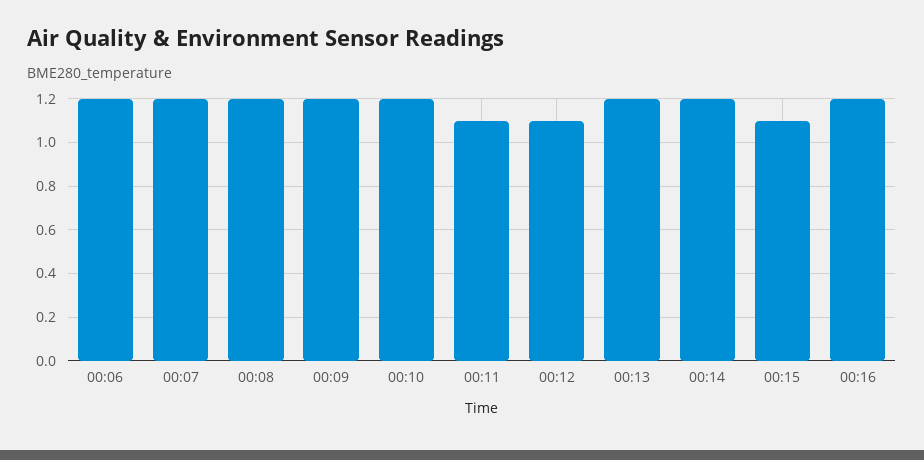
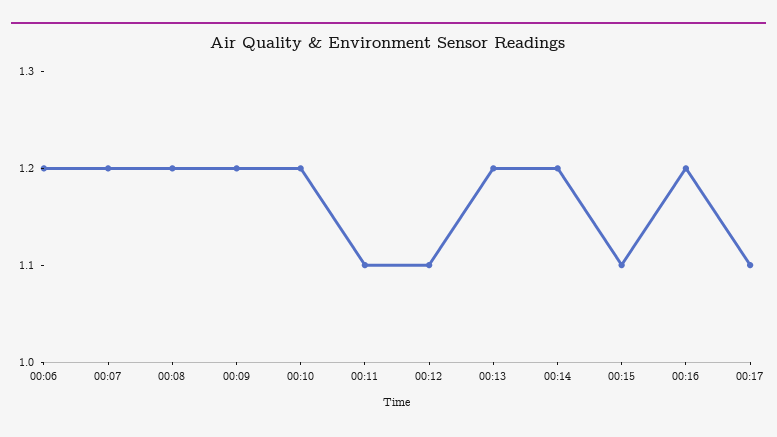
00:17: none -> 1.1

